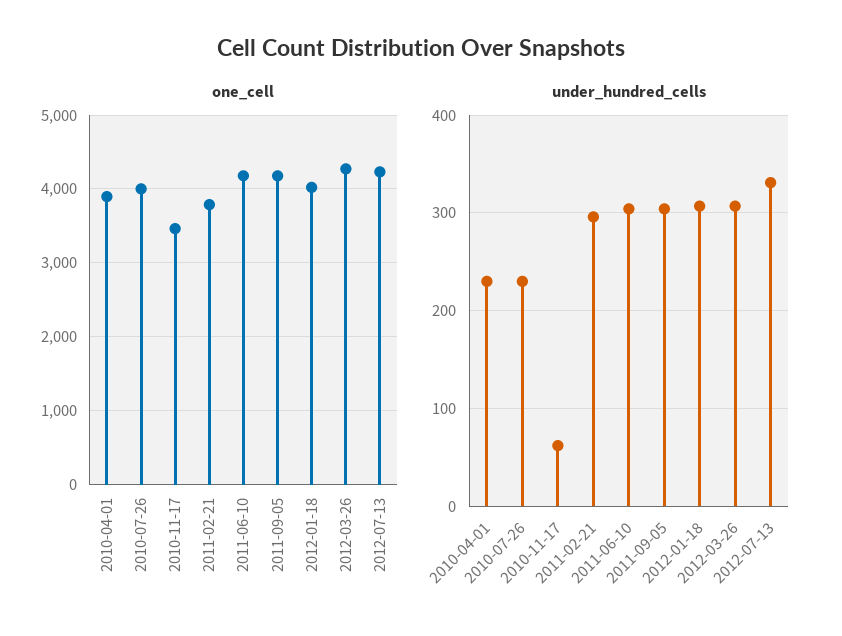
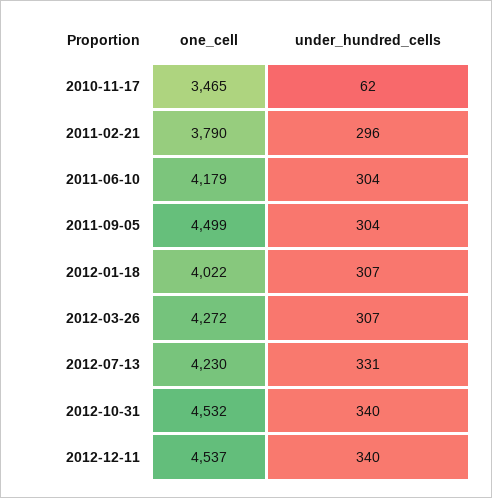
one_cell, 2010-04-01: 3900 -> none
one_cell, 2010-07-26: 4000 -> none
one_cell, 2011-09-05: 4200 -> 4499
under_hundred_cells, 2010-04-01: 230 -> none
under_hundred_cells, 2010-07-26: 230 -> none
one_cell, 2012-10-31: none -> 4532
under_hundred_cells, 2012-10-31: none -> 340
one_cell, 2012-12-11: none -> 4537
under_hundred_cells, 2012-12-11: none -> 340

